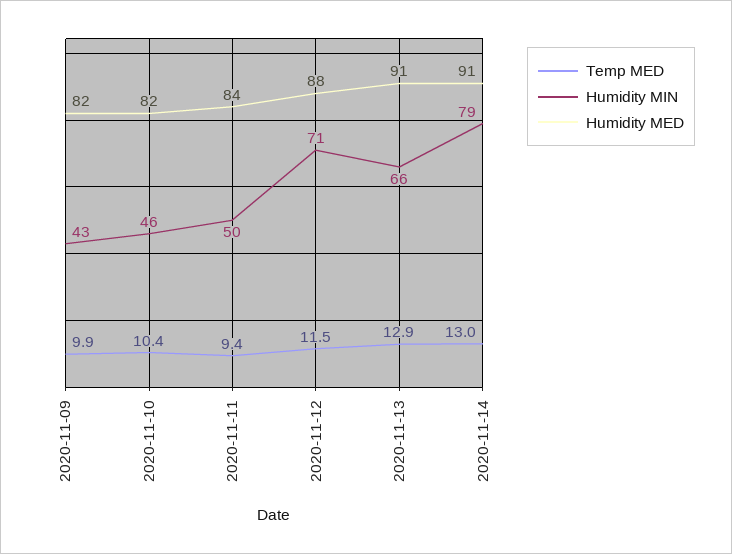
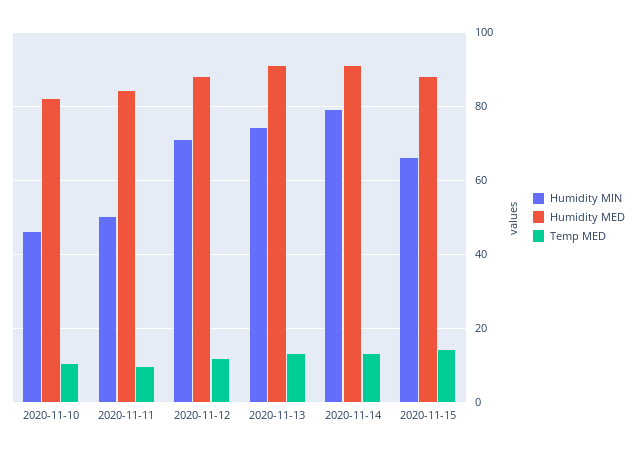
Temp MED, 2020-11-09: 9.9 -> none
Humidity MIN, 2020-11-09: 43 -> none
Humidity MED, 2020-11-09: 82 -> none
Humidity MIN, 2020-11-13: 66 -> 74
Humidity MIN, 2020-11-15: none -> 66
Humidity MED, 2020-11-15: none -> 88
Temp MED, 2020-11-15: none -> 14

